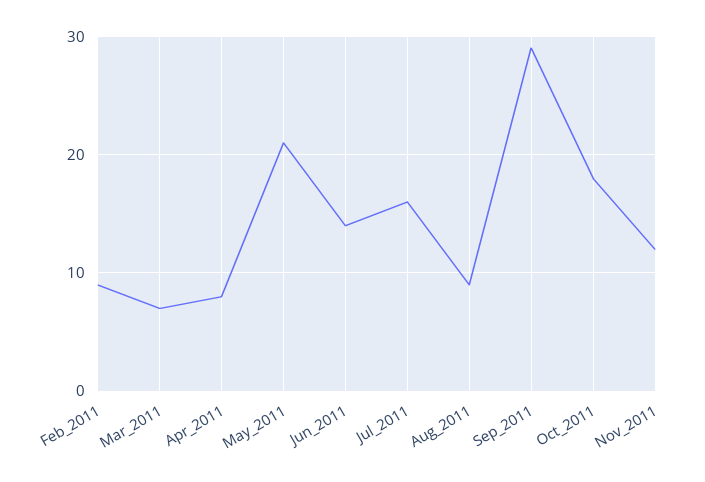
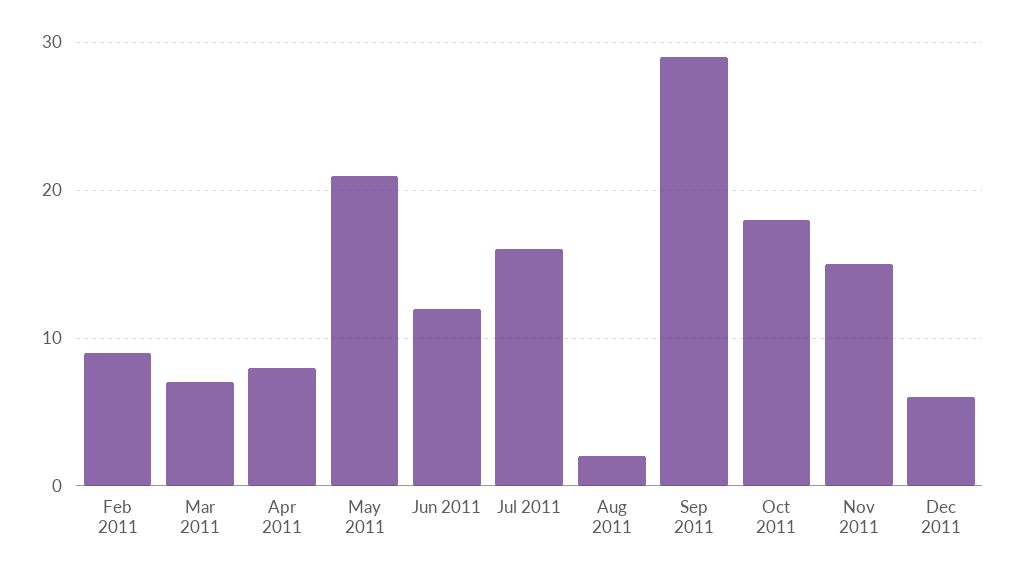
Jun_2011: 14 -> 12
Aug_2011: 9 -> 2
Nov_2011: 12 -> 15
Dec 2011: none -> 6

